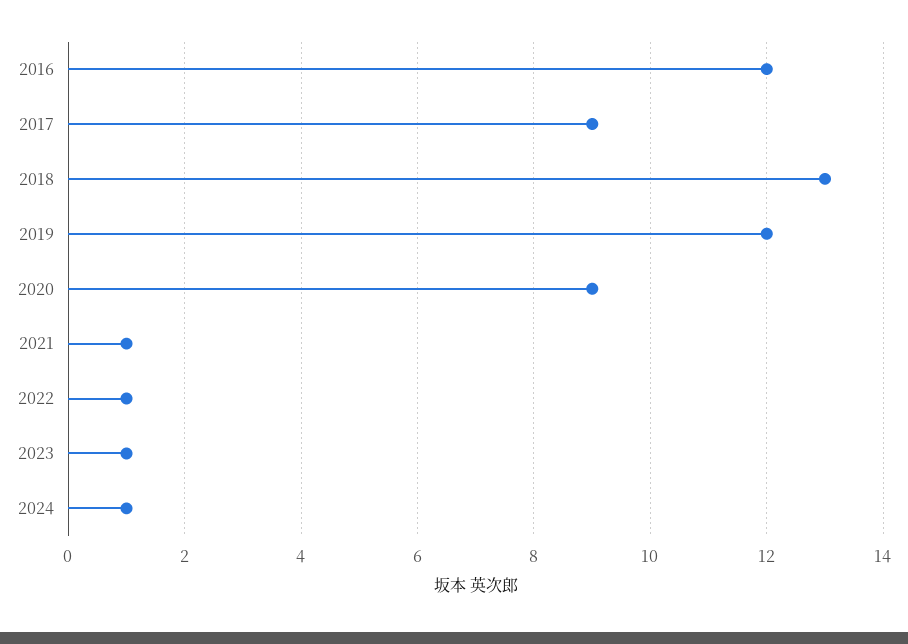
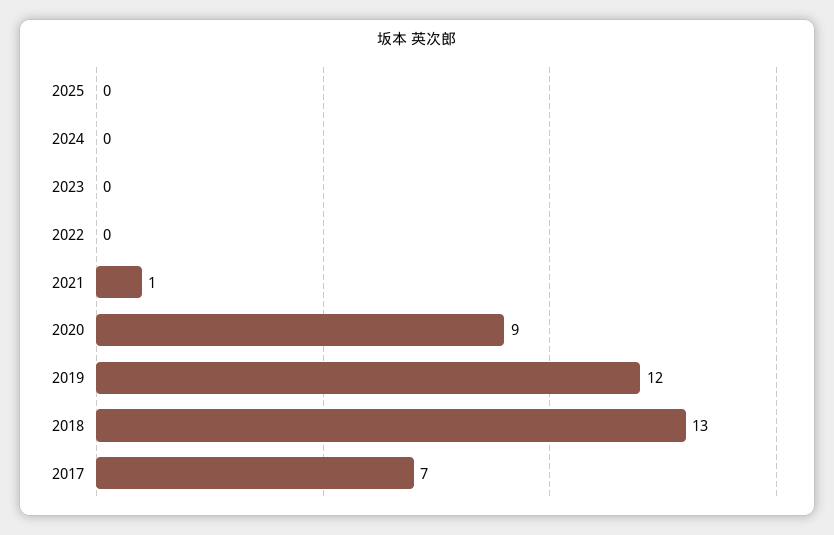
2016: 12 -> none
2017: 9 -> 7
2022: 1 -> 0
2023: 1 -> 0
2024: 1 -> 0
2025: none -> 0

